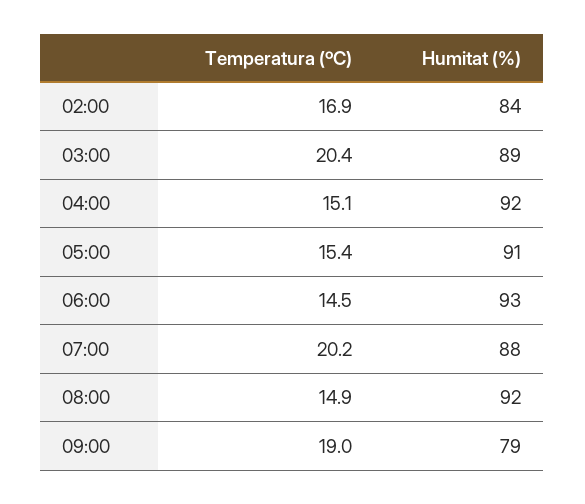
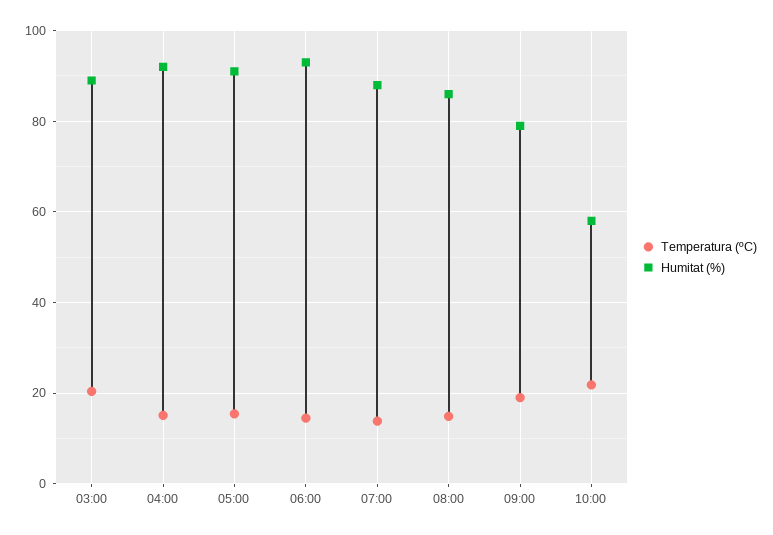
Temperatura (ºC), 02:00: 16.9 -> none
Humitat (%), 02:00: 84 -> none
Temperatura (ºC), 07:00: 20.2 -> 14
Humitat (%), 08:00: 92 -> 86
Temperatura (ºC), 10:00: none -> 22
Humitat (%), 10:00: none -> 58

